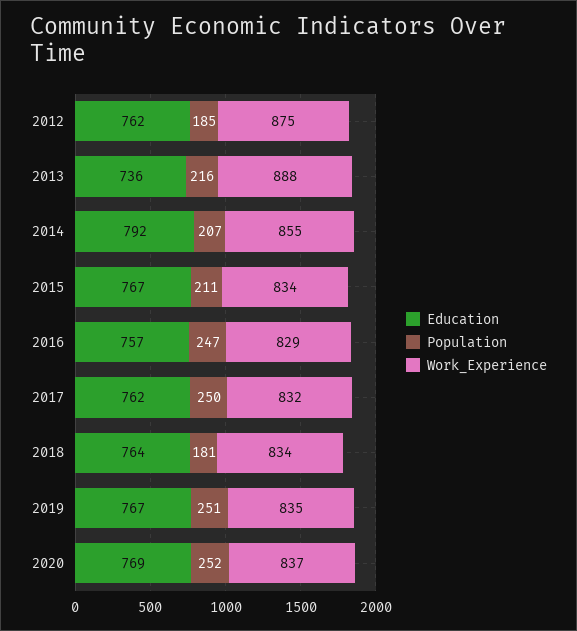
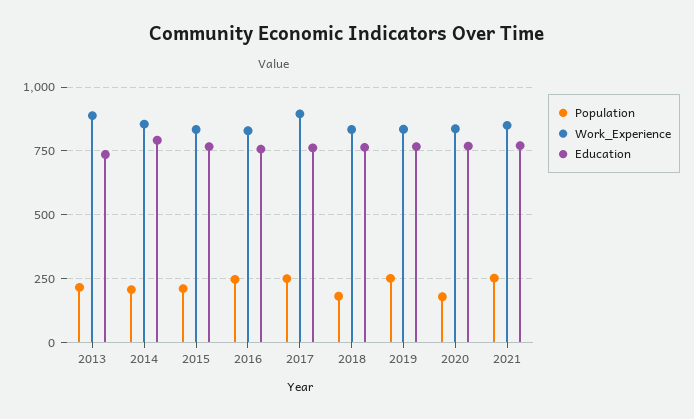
Education, 2012: 762 -> none
Population, 2012: 185 -> none
Work_Experience, 2012: 875 -> none
Work_Experience, 2017: 832 -> 900
Population, 2020: 252 -> 175
Population, 2021: none -> 250
Work_Experience, 2021: none -> 850
Education, 2021: none -> 775

